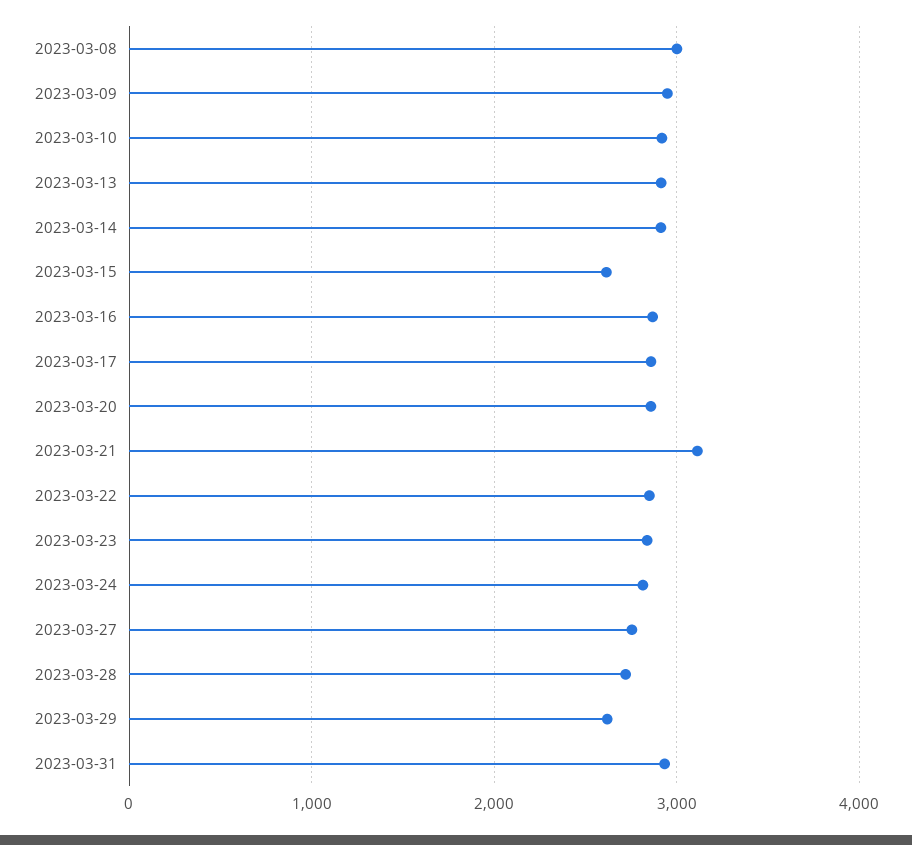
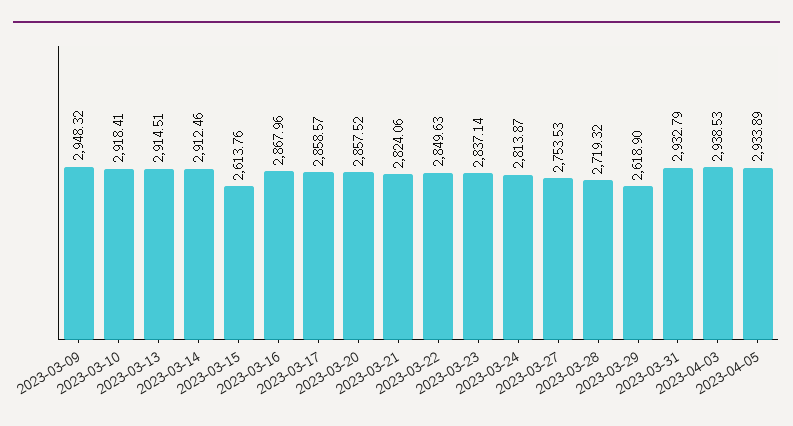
2023-03-08: 3000 -> none
2023-03-21: 3100 -> 2824.06
2023-04-03: none -> 2938.53
2023-04-05: none -> 2933.89

